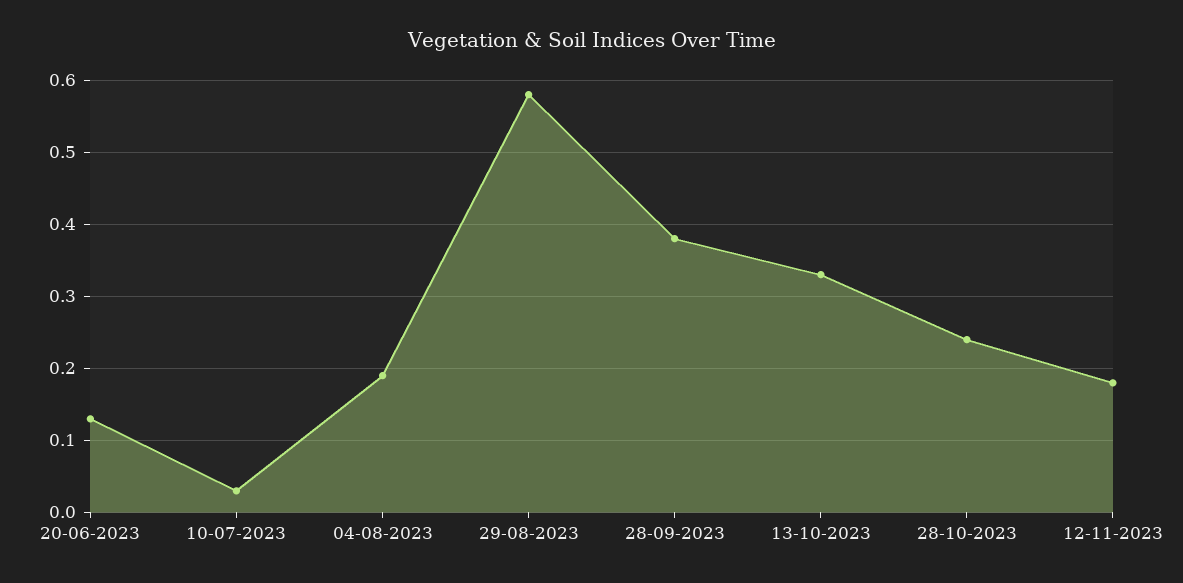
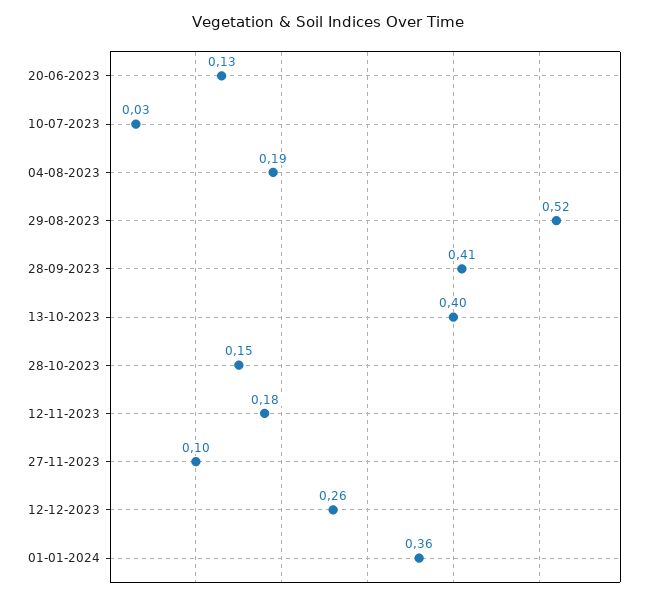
29-08-2023: 0.58 -> 0.52
28-09-2023: 0.38 -> 0.41
13-10-2023: 0.33 -> 0.4
28-10-2023: 0.24 -> 0.15
27-11-2023: none -> 0.1
12-12-2023: none -> 0.26
01-01-2024: none -> 0.36

